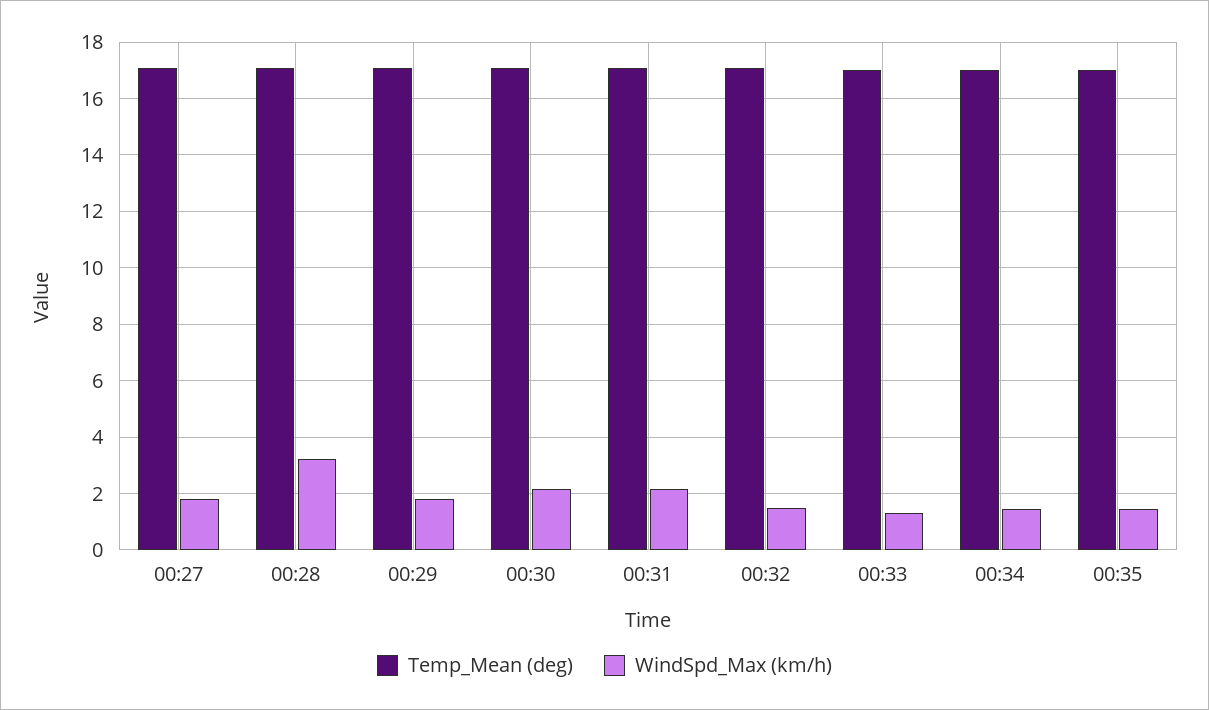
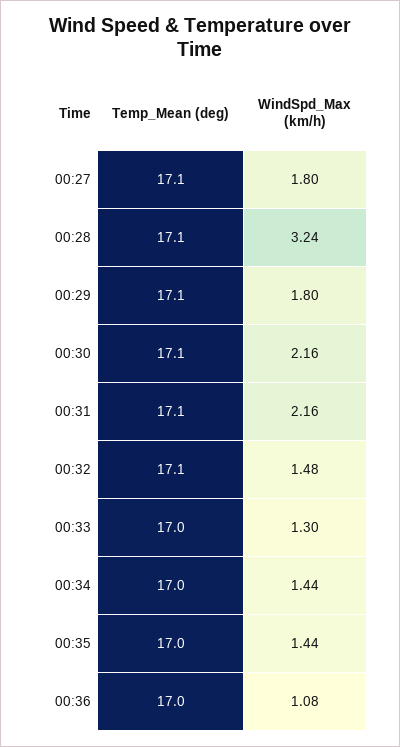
Temp_Mean (deg), 00:36: none -> 17
WindSpd_Max (km/h), 00:36: none -> 1.08

